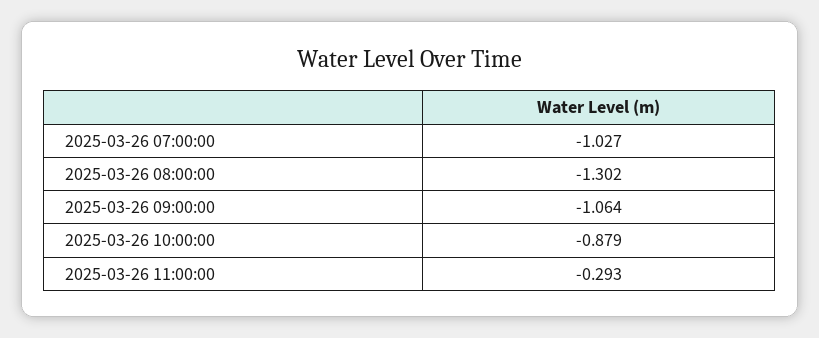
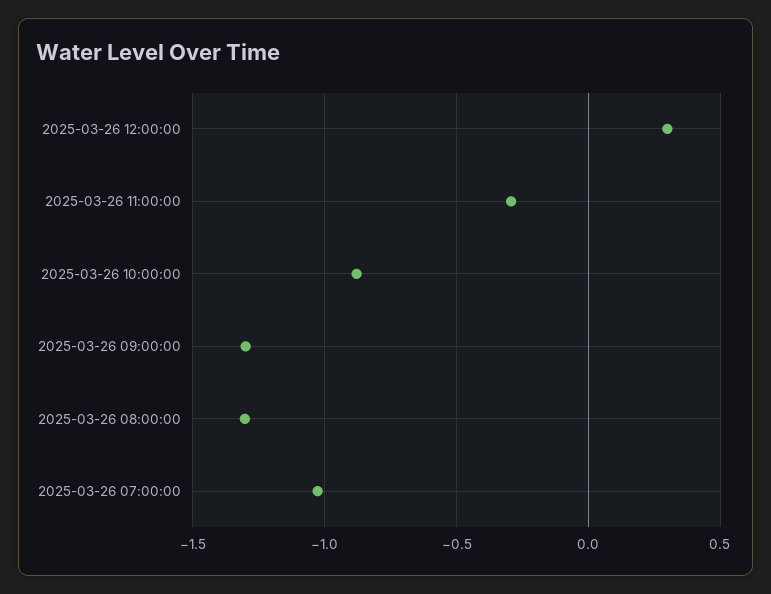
2025-03-26 09:00:00: -1.064 -> -1.3
2025-03-26 12:00:00: none -> 0.3

